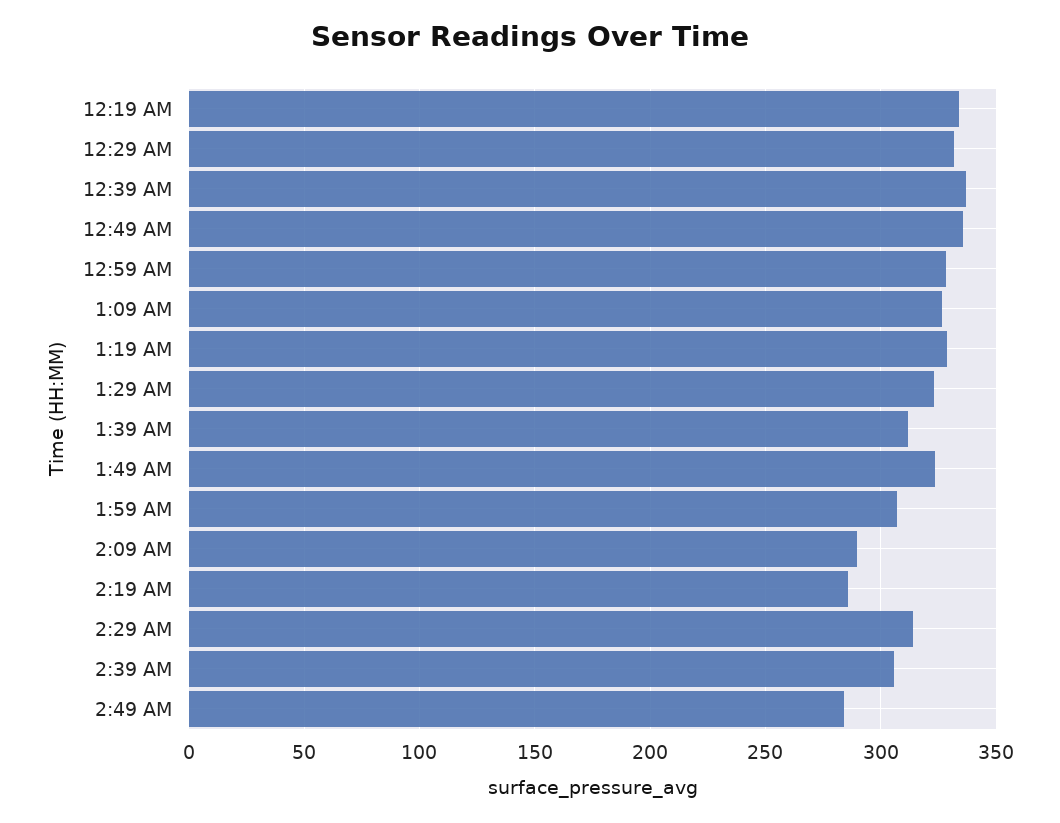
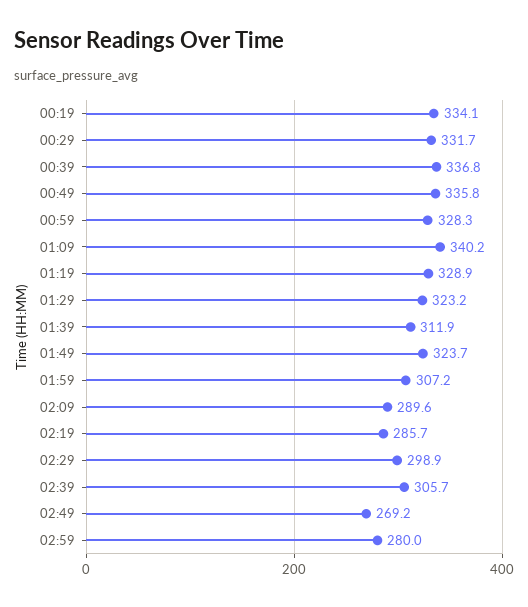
1:09 AM: 325 -> 340.2
2:29 AM: 315 -> 298.9
2:49 AM: 285 -> 269.2
02:59: none -> 280

